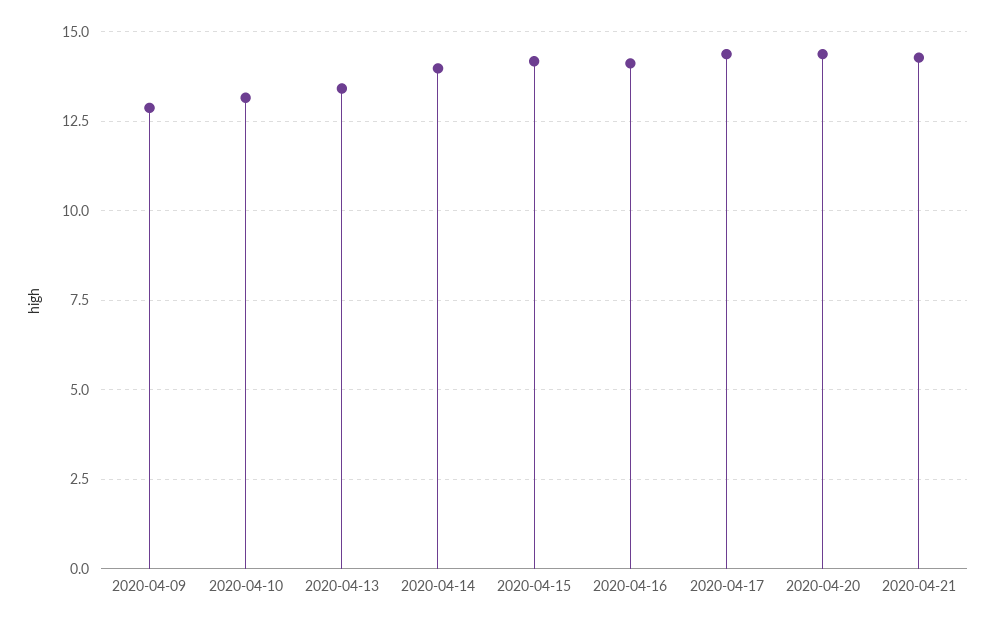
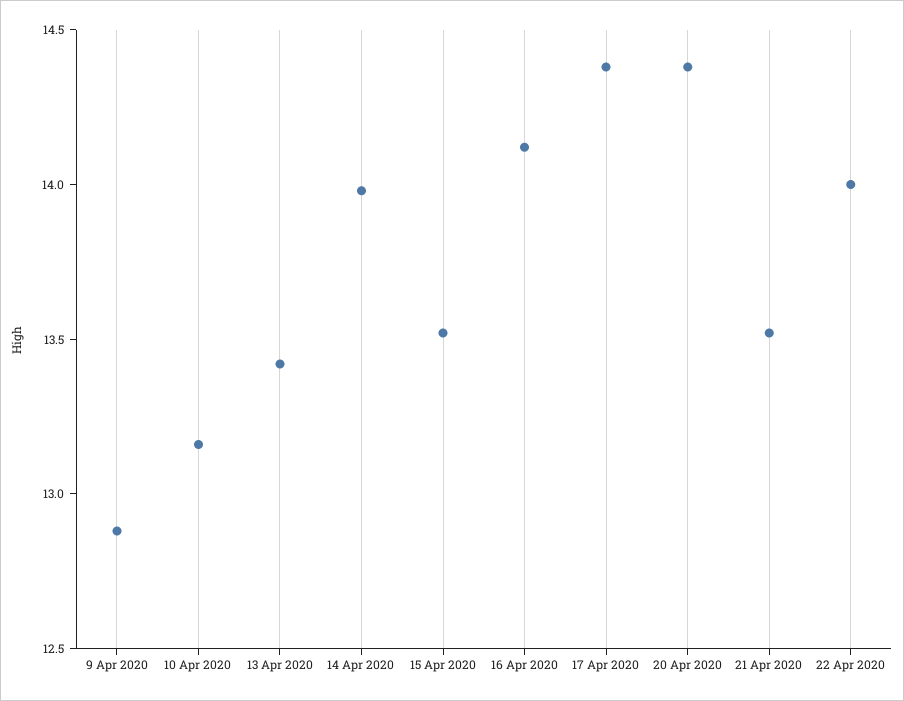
2020-04-15: 14.25 -> 13.5
2020-04-21: 14.25 -> 13.5
22 Apr 2020: none -> 14

